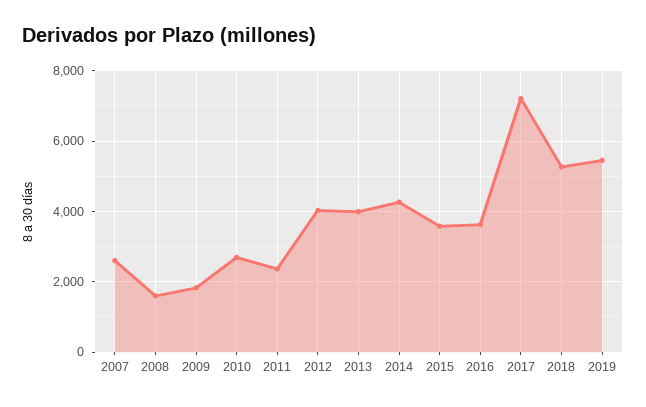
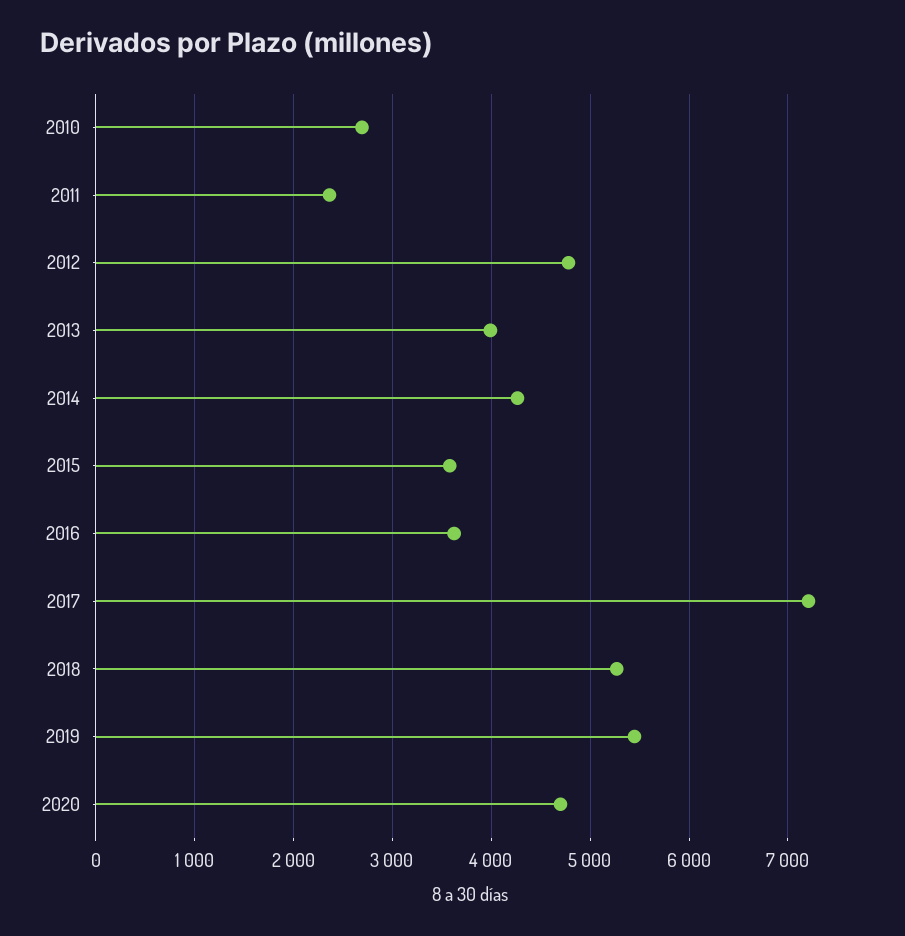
2007: 2600 -> none
2008: 1600 -> none
2009: 1800 -> none
2012: 4000 -> 4800
2020: none -> 4700

